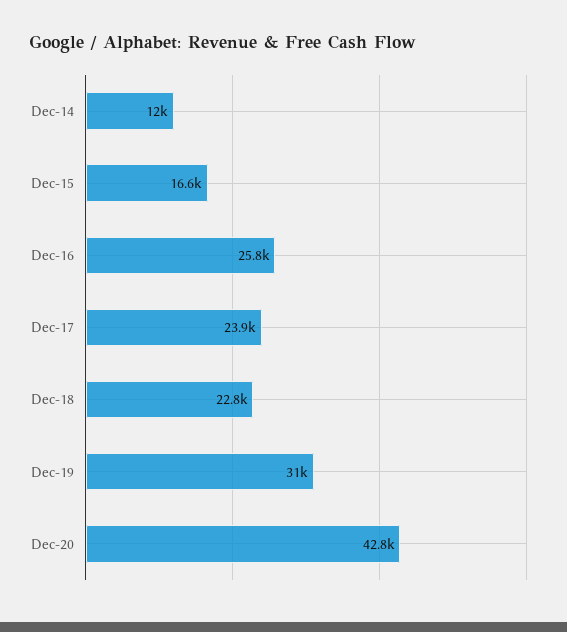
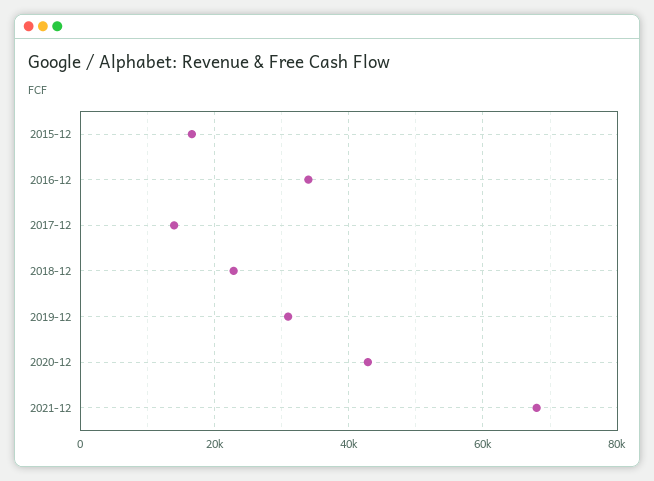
Dec-14: 12000 -> none
Dec-16: 25800 -> 34000
Dec-17: 23900 -> 14000
2021-12: none -> 68000

